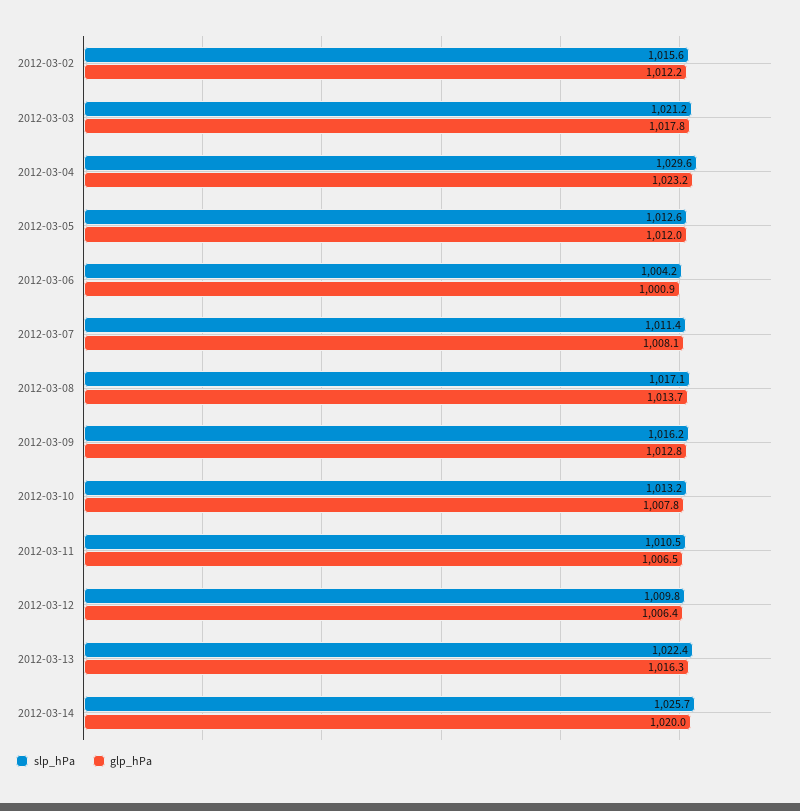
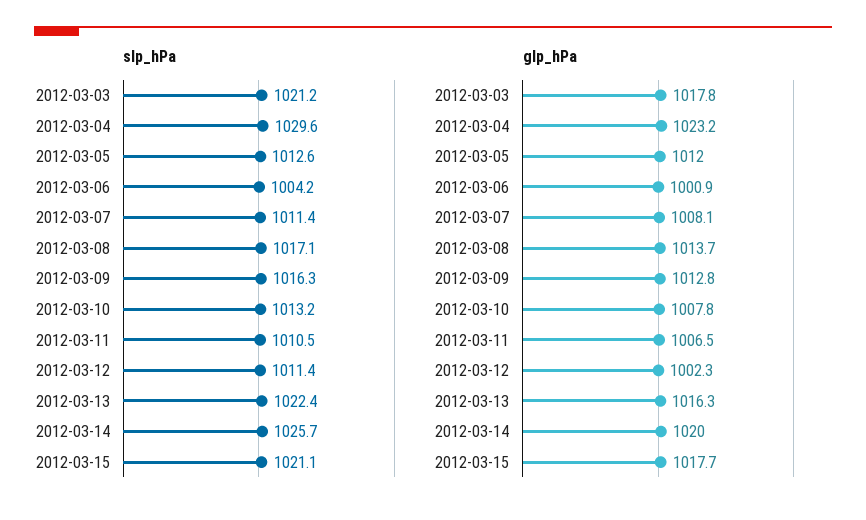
slp_hPa, 2012-03-02: 1015.6 -> none
glp_hPa, 2012-03-02: 1012.2 -> none
slp_hPa, 2012-03-09: 1016.2 -> 1016.3
slp_hPa, 2012-03-12: 1009.8 -> 1011.4
glp_hPa, 2012-03-12: 1006.4 -> 1002.3
slp_hPa, 2012-03-15: none -> 1021.1
glp_hPa, 2012-03-15: none -> 1017.7

